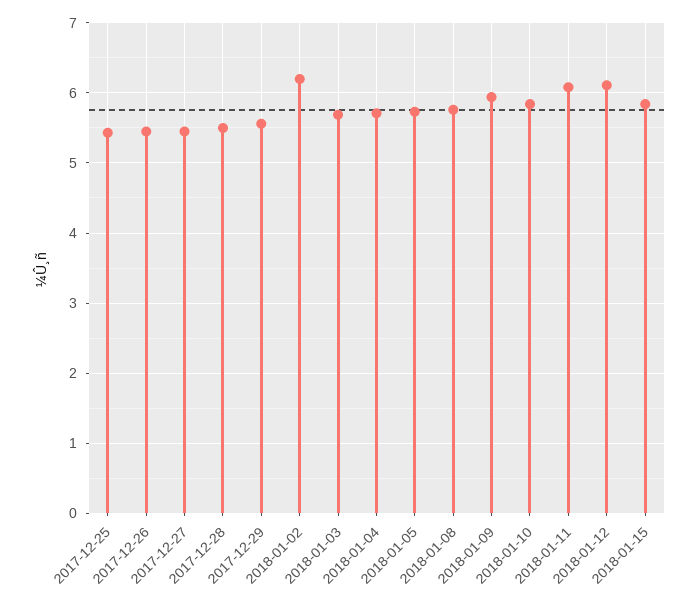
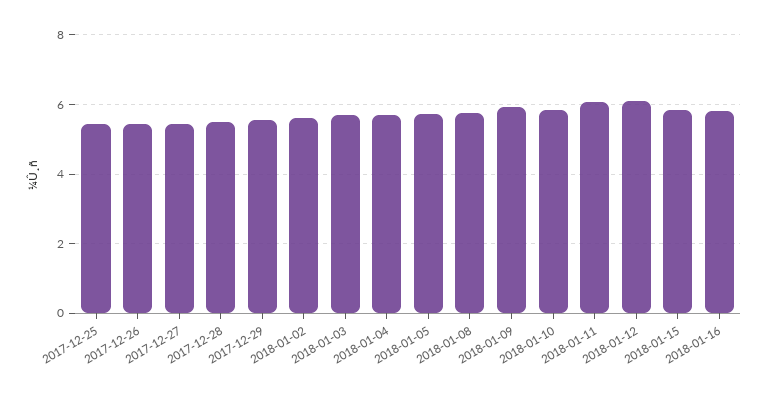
2018-01-02: 6.2 -> 5.6
2018-01-16: none -> 5.8

